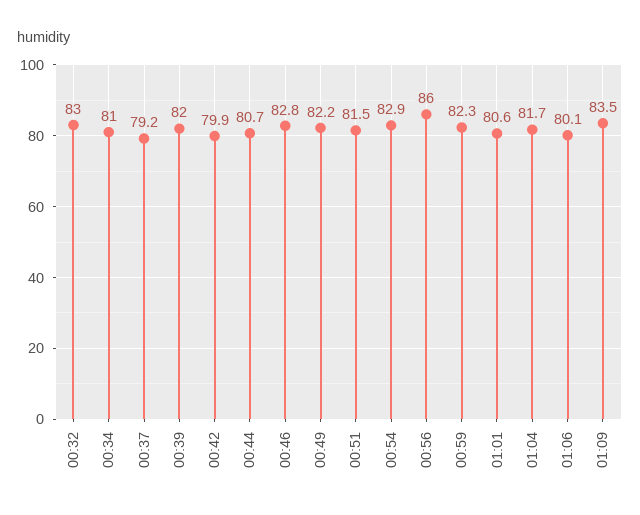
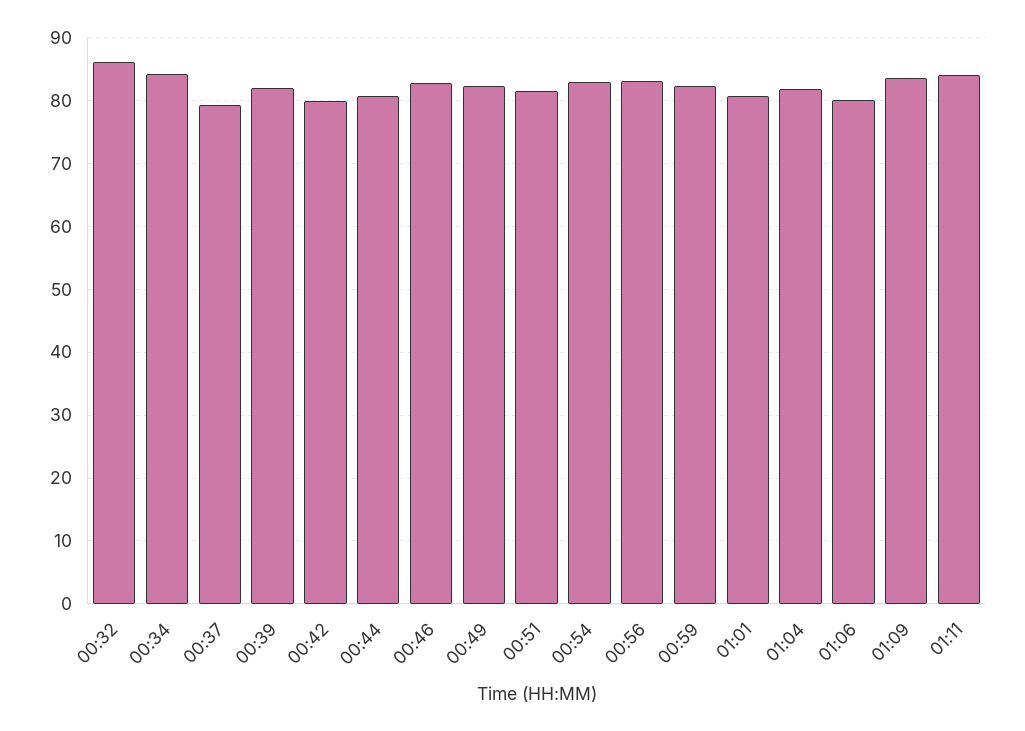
00:32: 83 -> 86
00:34: 81 -> 84
00:56: 86 -> 83
01:11: none -> 84

